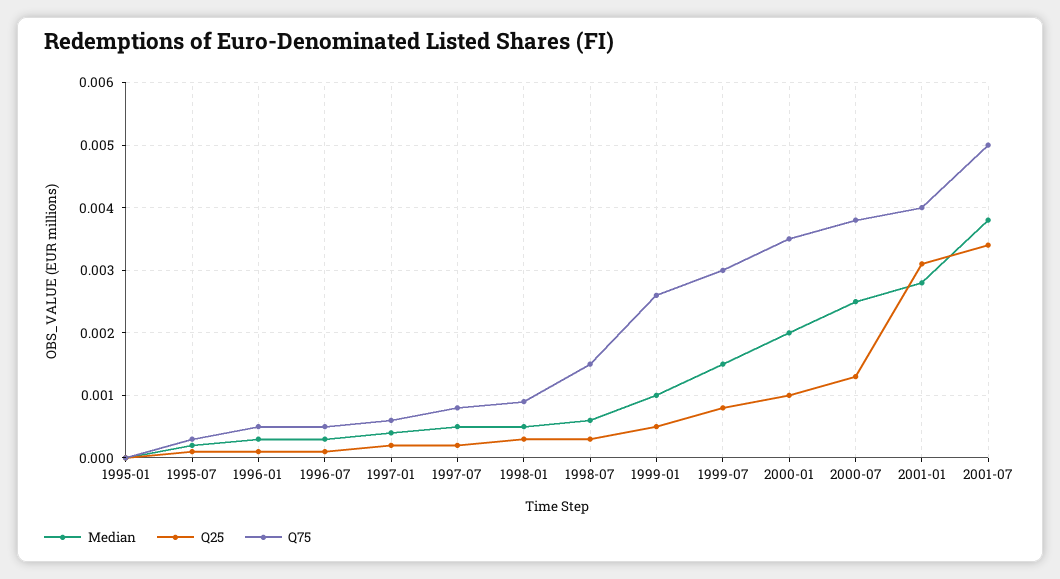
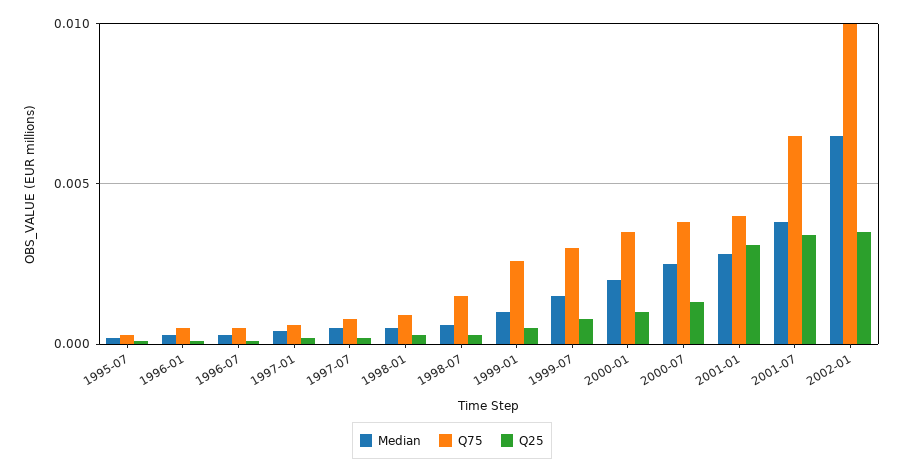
Median, 1995-01: 0 -> none
Q25, 1995-01: 0 -> none
Q75, 1995-01: 0 -> none
Q75, 2001-07: 0.005 -> 0.0065
Median, 2002-01: none -> 0.0065
Q75, 2002-01: none -> 0.01
Q25, 2002-01: none -> 0.0035

